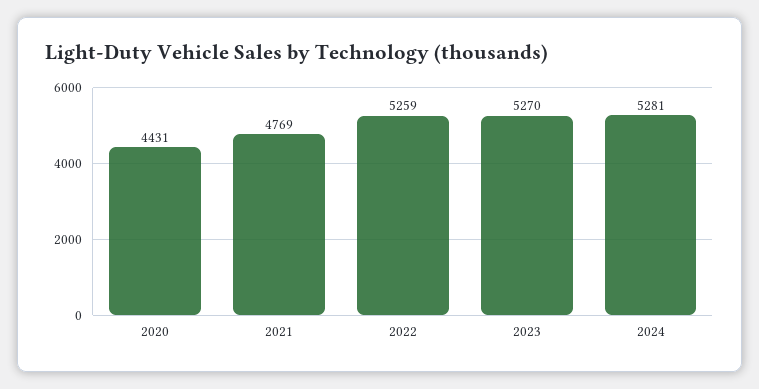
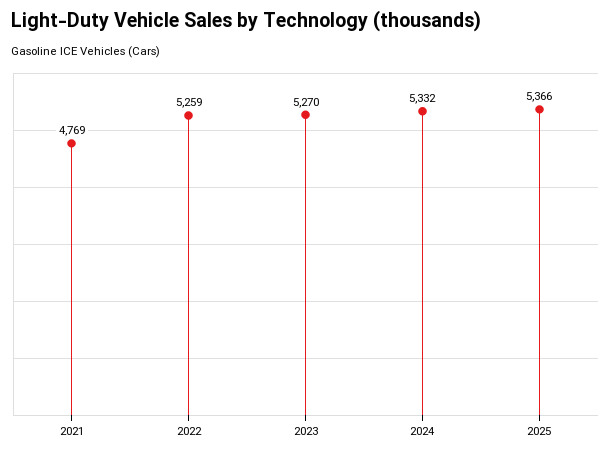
2020: 4431 -> none
2024: 5281 -> 5332
2025: none -> 5366

